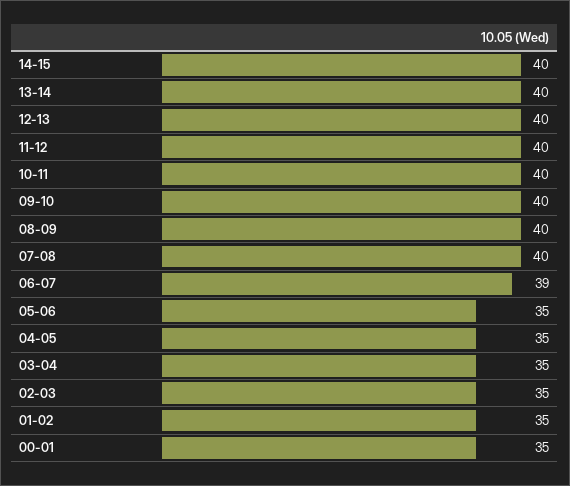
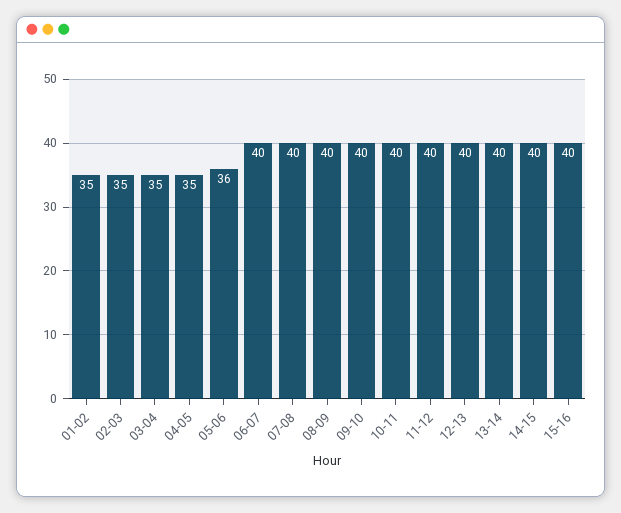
06-07: 39 -> 40
05-06: 35 -> 36
00-01: 35 -> none
15-16: none -> 40

